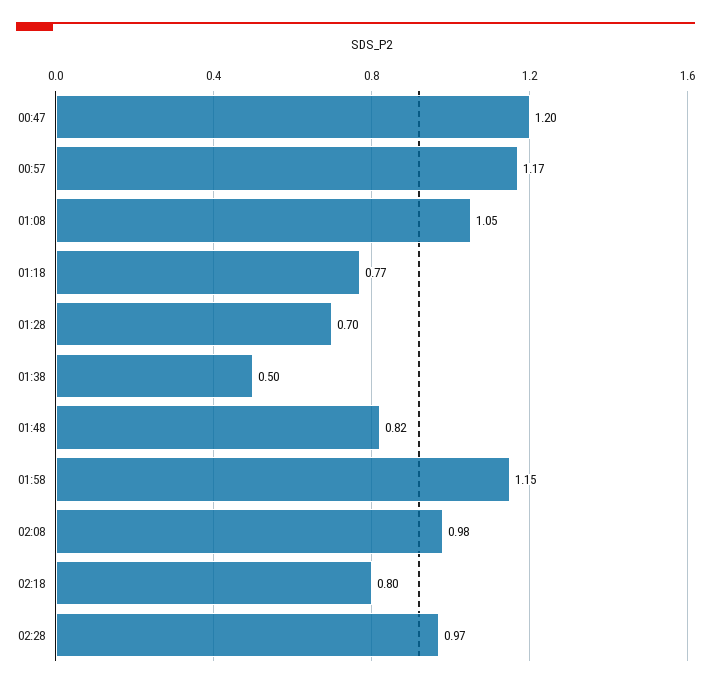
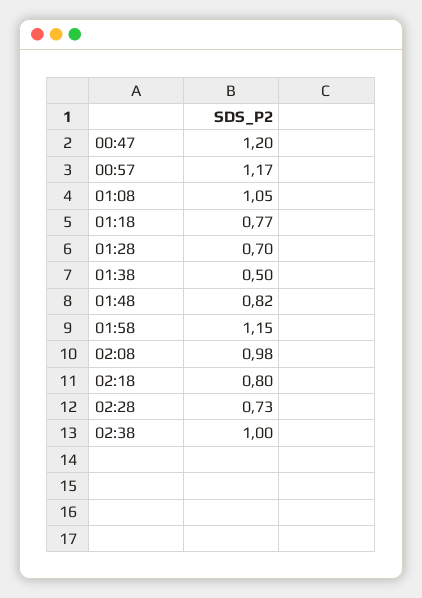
02:28: 0.97 -> 0.73
02:38: none -> 1

